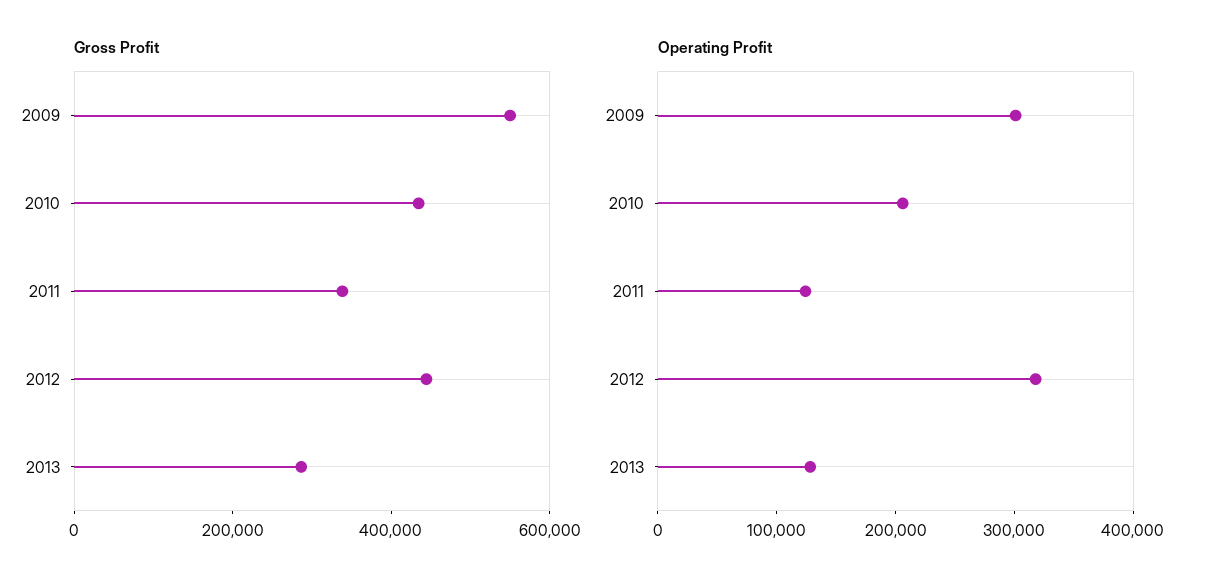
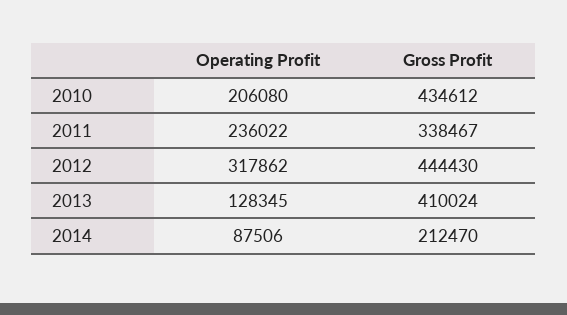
Gross Profit, 2009: 550000 -> none
Gross Profit, 2013: 300000 -> 410024
Operating Profit, 2009: 300000 -> none
Operating Profit, 2011: 120000 -> 236022
Operating Profit, 2014: none -> 87506
Gross Profit, 2014: none -> 212470

